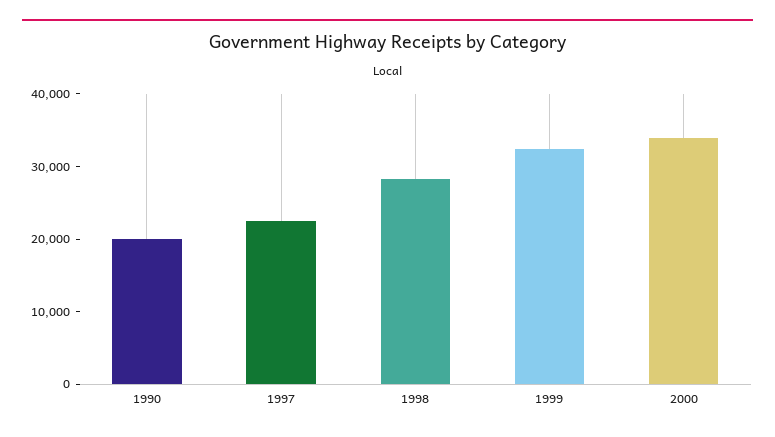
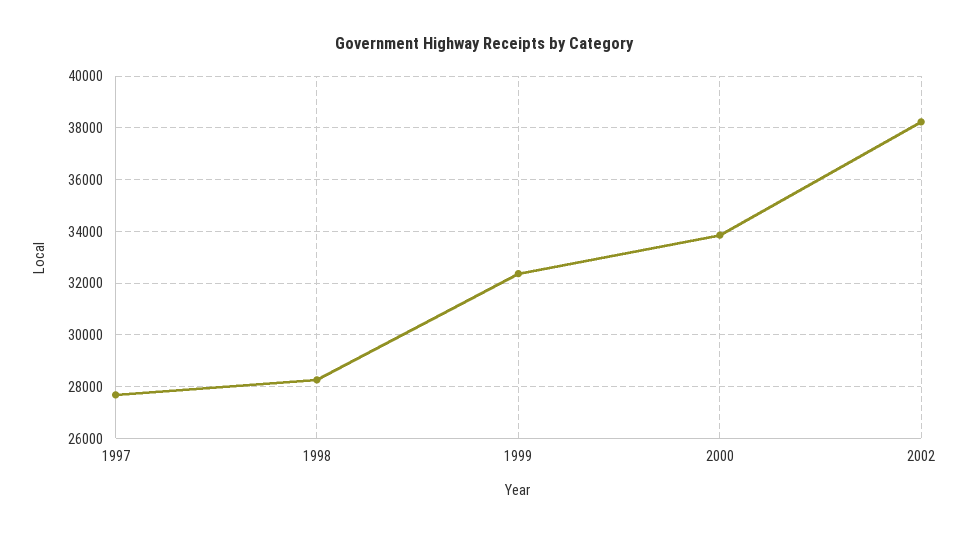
1990: 20000 -> none
1997: 22000 -> 27750
2002: none -> 38250

